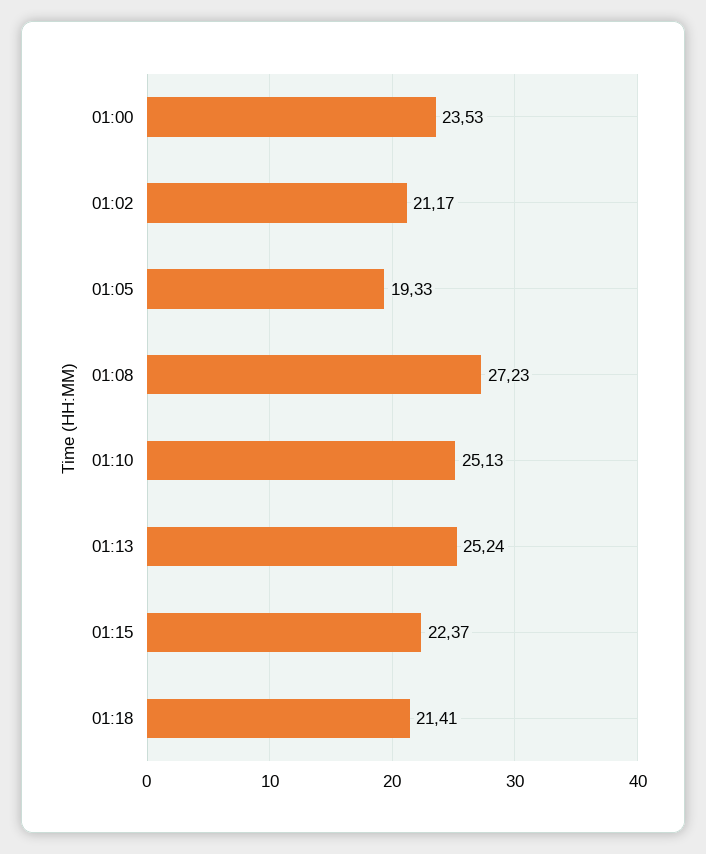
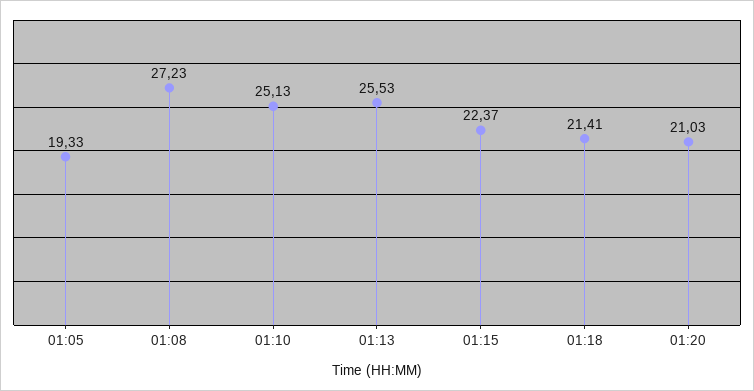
01:00: 23.53 -> none
01:02: 21.17 -> none
01:13: 25.24 -> 25.53
01:20: none -> 21.03

